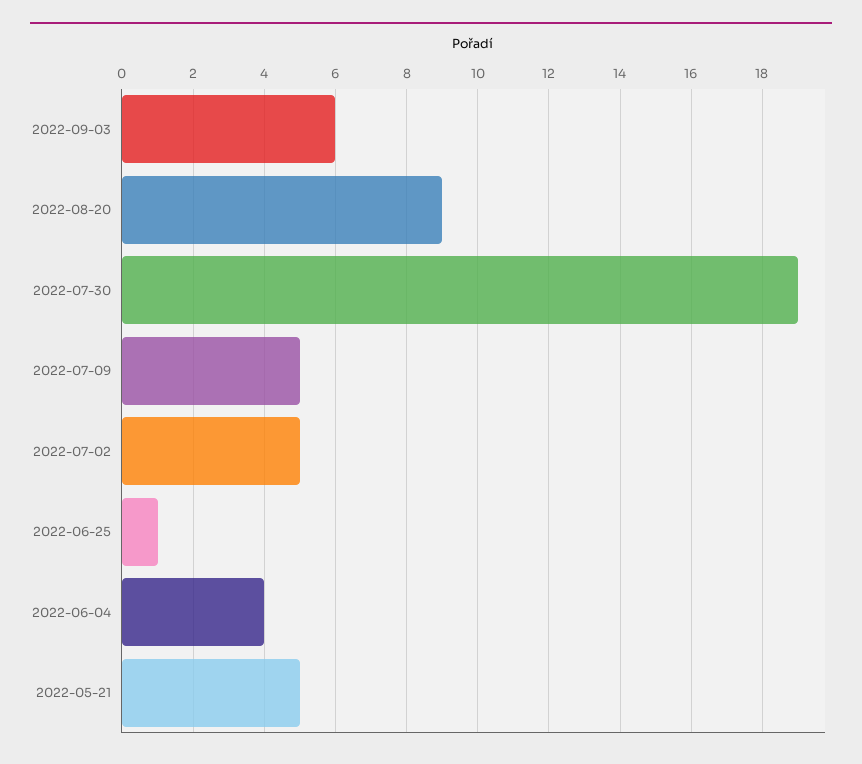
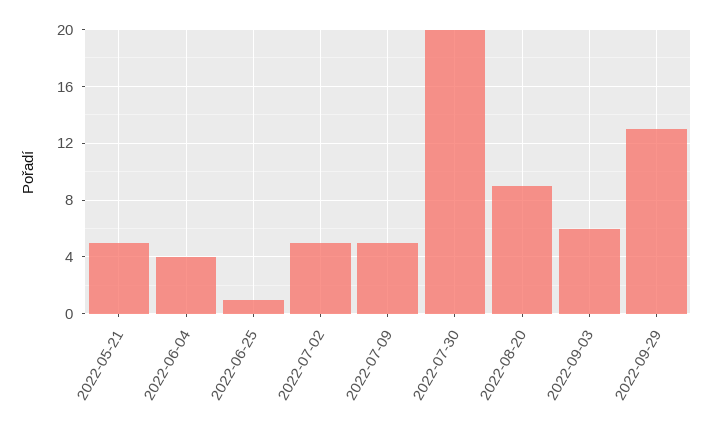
2022-07-30: 19 -> 20
2022-09-29: none -> 13

